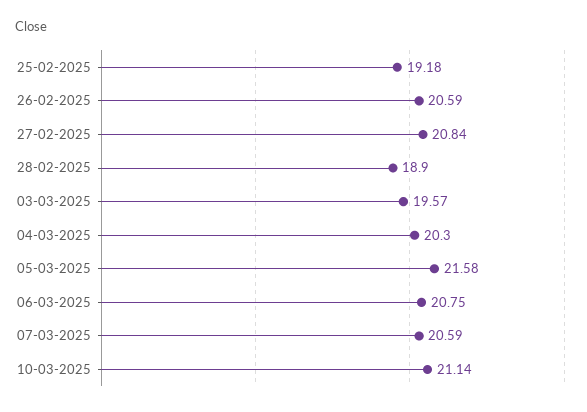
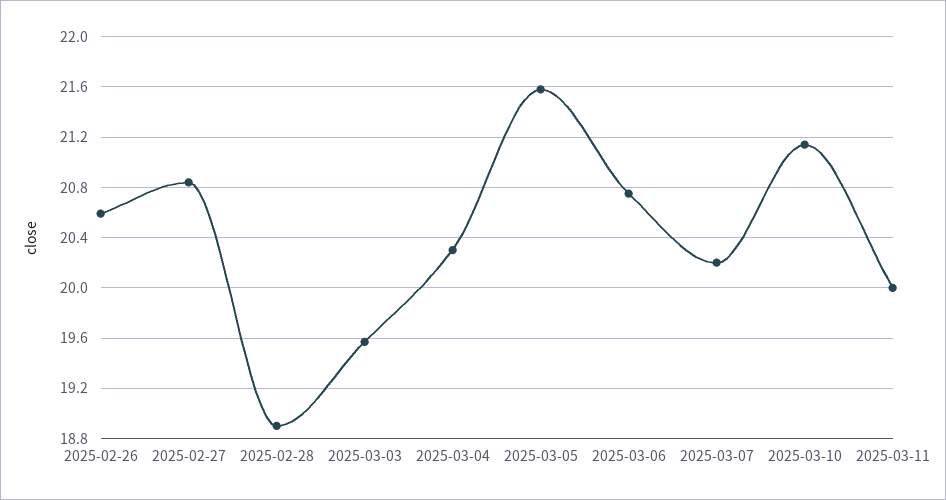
25-02-2025: 19.18 -> none
07-03-2025: 20.59 -> 20.2
2025-03-11: none -> 20

